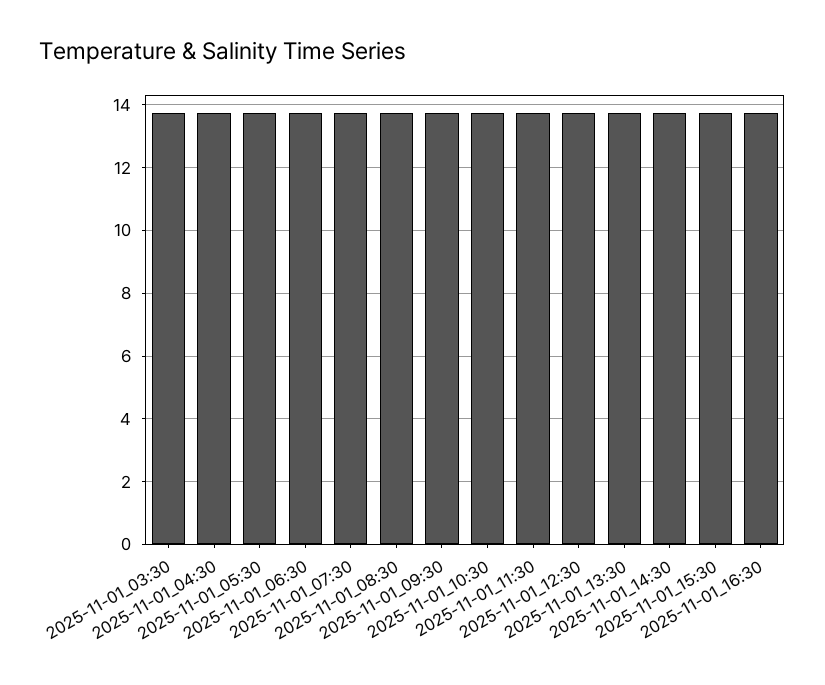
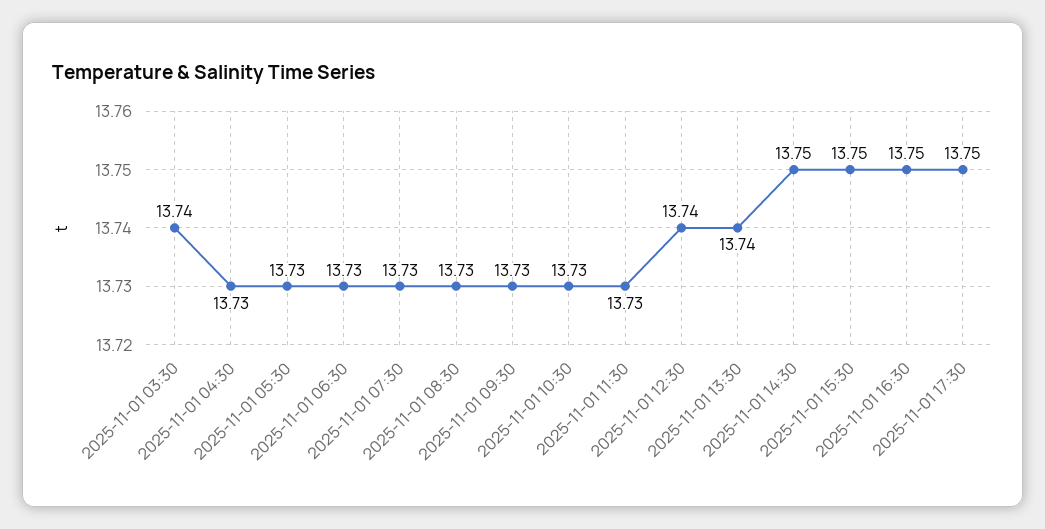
2025-11-01 17:30: none -> 13.75

